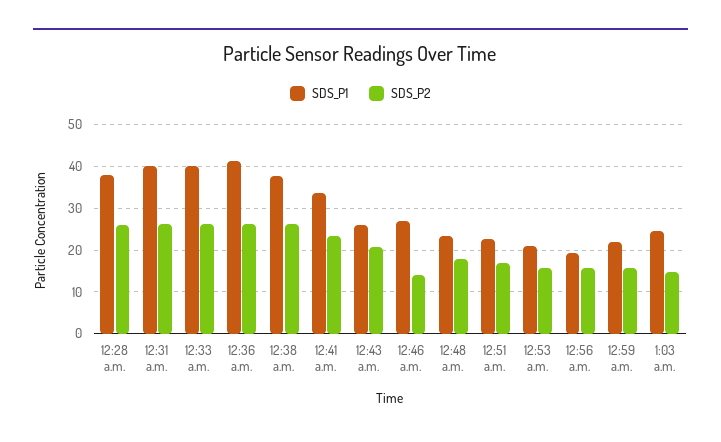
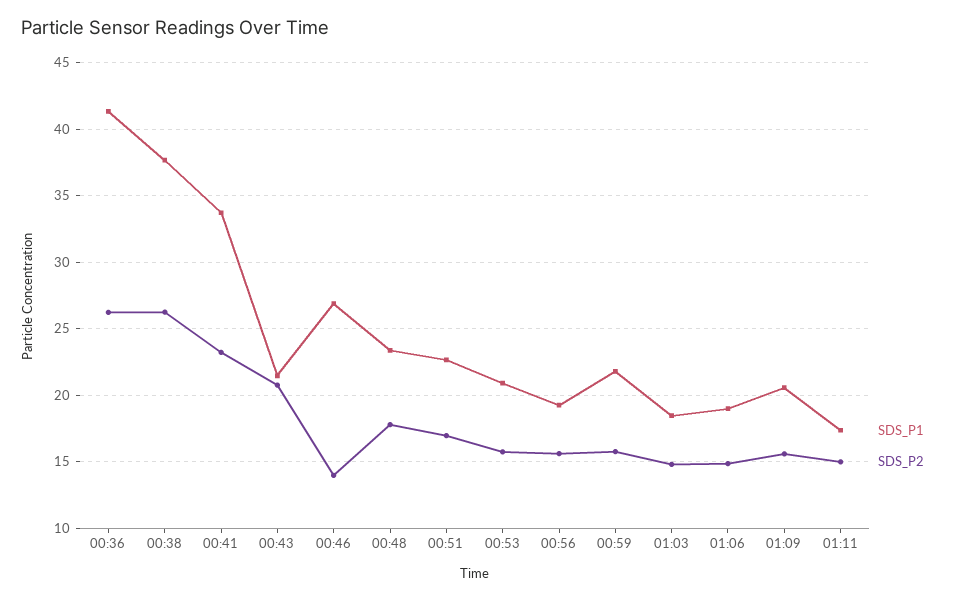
SDS_P1, 12:28 a.m.: 38 -> none
SDS_P2, 12:28 a.m.: 26 -> none
SDS_P1, 12:31 a.m.: 40 -> none
SDS_P2, 12:31 a.m.: 26 -> none
SDS_P1, 12:33 a.m.: 40 -> none
SDS_P2, 12:33 a.m.: 26 -> none
SDS_P1, 12:43 a.m.: 26 -> 21.5
SDS_P1, 1:03 a.m.: 24 -> 18.5
SDS_P1, 01:06: none -> 19
SDS_P2, 01:06: none -> 15
SDS_P1, 01:09: none -> 20.5
SDS_P2, 01:09: none -> 15.5
SDS_P1, 01:11: none -> 17.5
SDS_P2, 01:11: none -> 15

